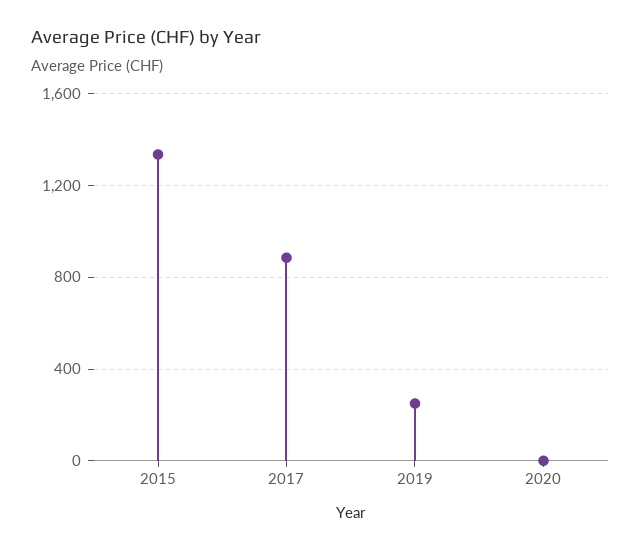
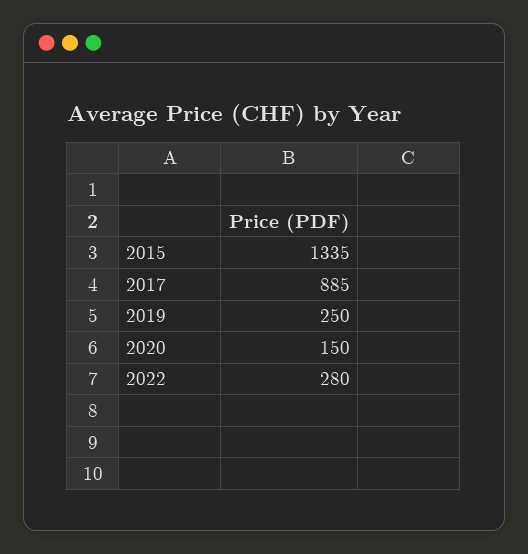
2020: 0 -> 150
2022: none -> 280

